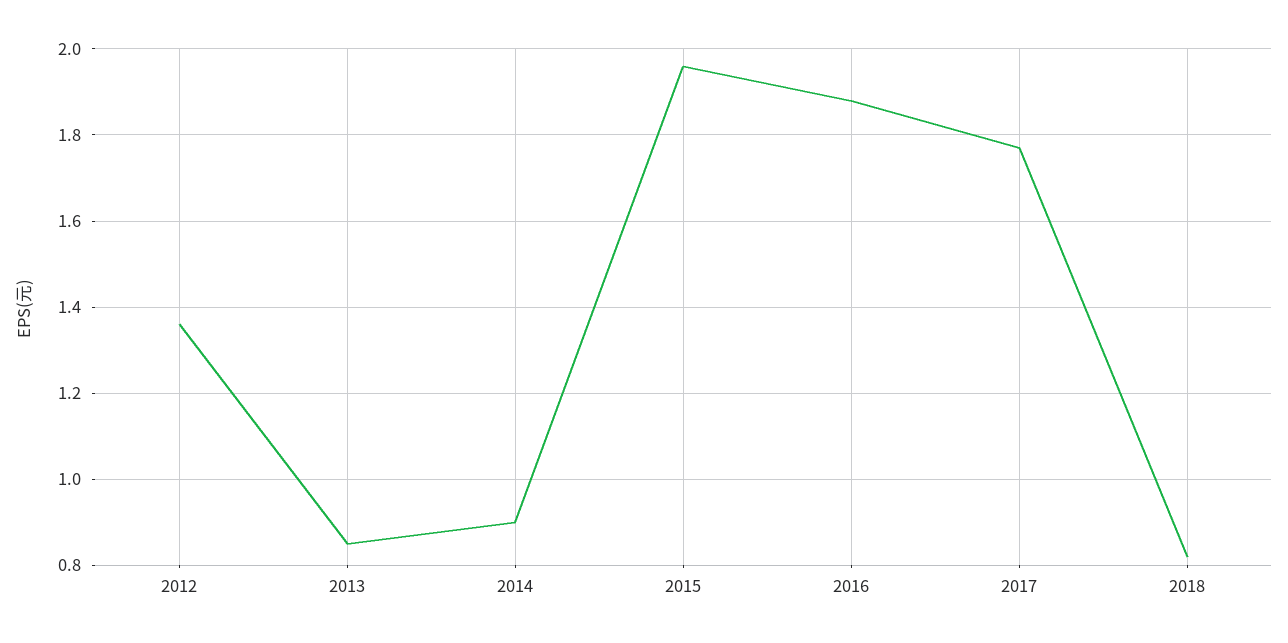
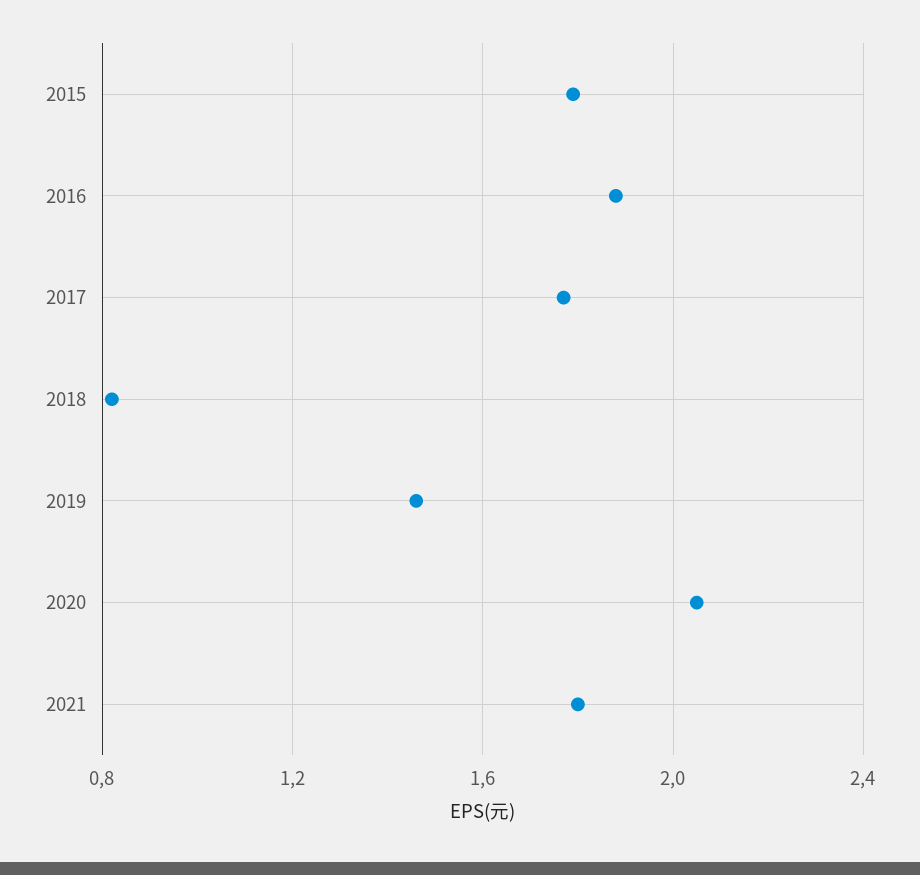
2012: 1.35 -> none
2013: 0.85 -> none
2014: 0.9 -> none
2015: 1.95 -> 1.8
2019: none -> 1.45
2020: none -> 2.05
2021: none -> 1.8

